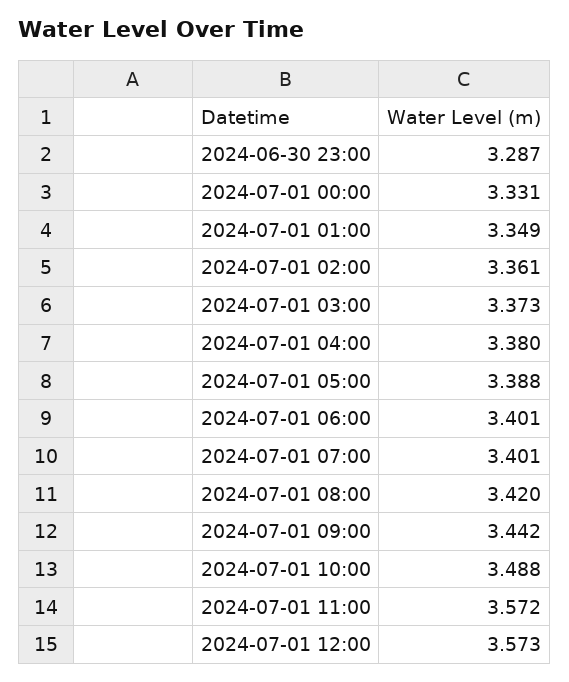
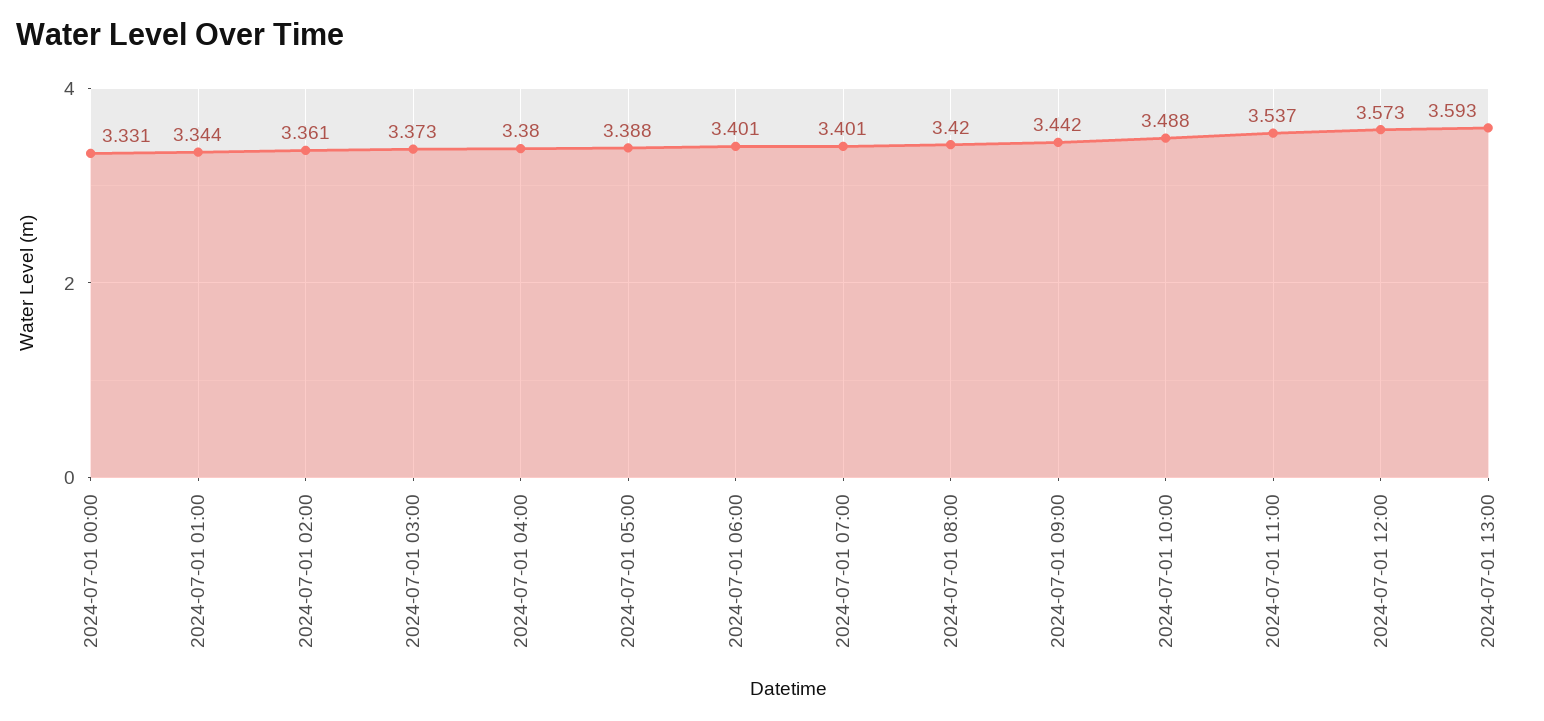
2024-06-30 23:00: 3.287 -> none
2024-07-01 01:00: 3.349 -> 3.344
2024-07-01 11:00: 3.572 -> 3.537
2024-07-01 13:00: none -> 3.593

